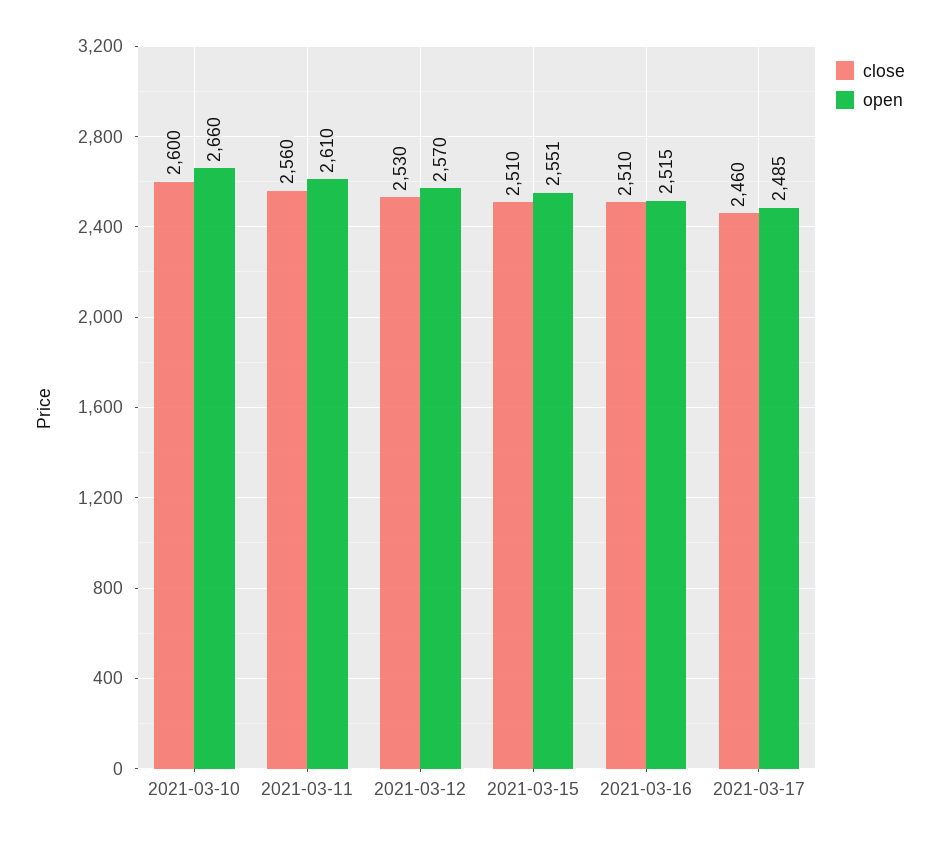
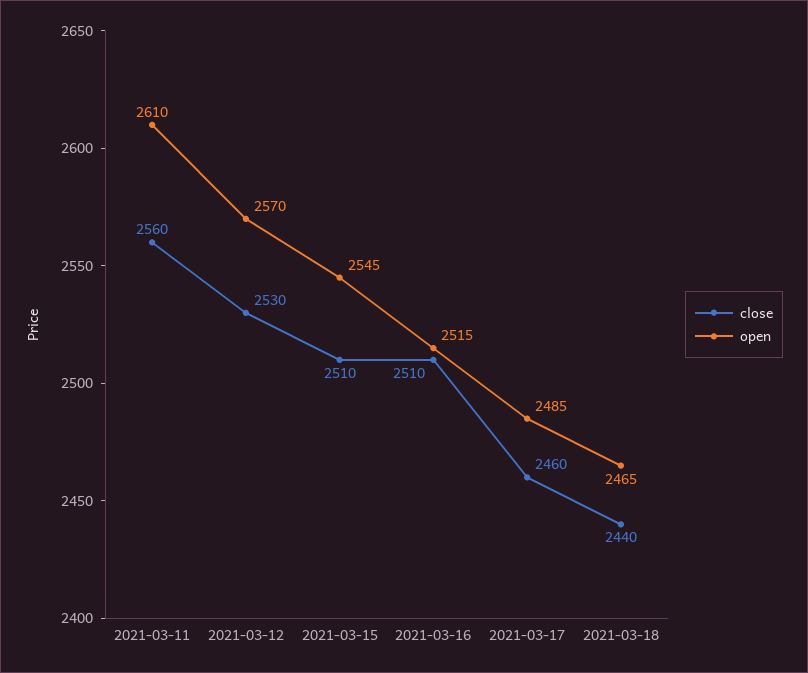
close, 2021-03-10: 2600 -> none
open, 2021-03-10: 2660 -> none
open, 2021-03-15: 2551 -> 2545
close, 2021-03-18: none -> 2440
open, 2021-03-18: none -> 2465

